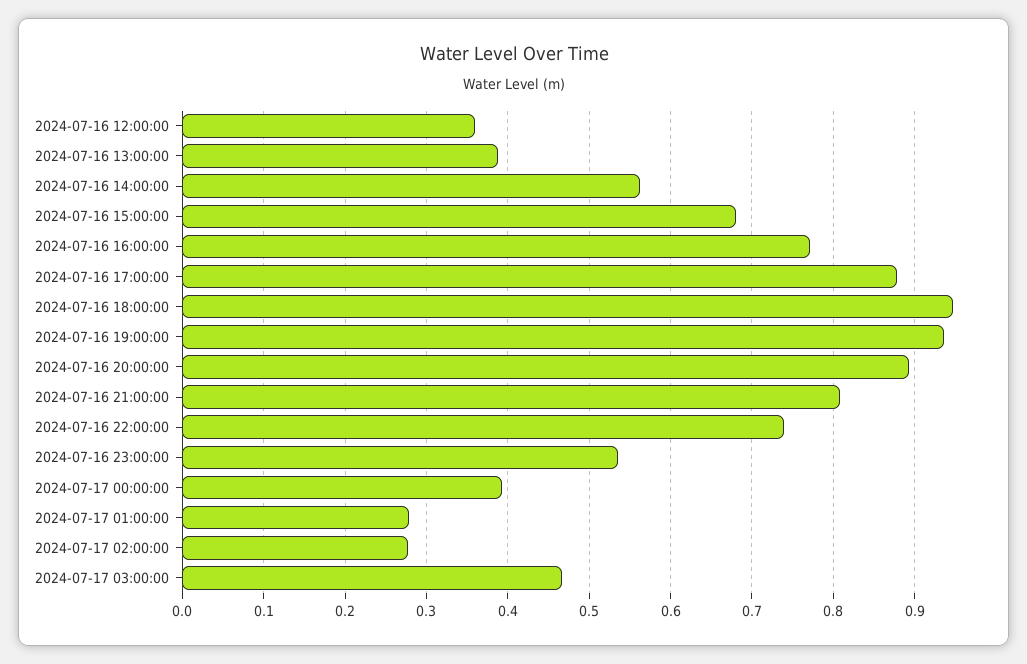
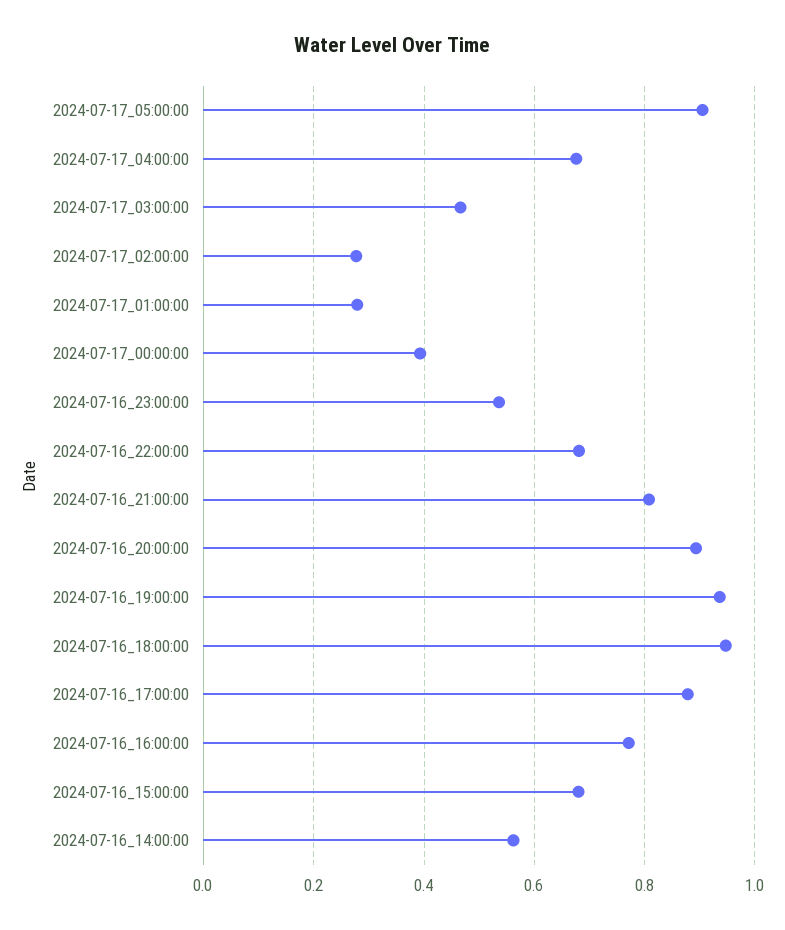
2024-07-16 12:00:00: 0.36 -> none
2024-07-16 13:00:00: 0.39 -> none
2024-07-16 22:00:00: 0.74 -> 0.68
2024-07-17_05:00:00: none -> 0.9
2024-07-17_04:00:00: none -> 0.68

